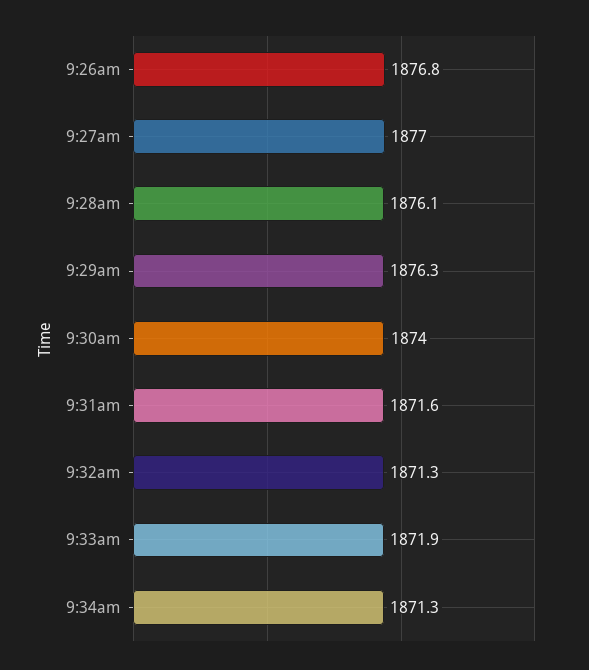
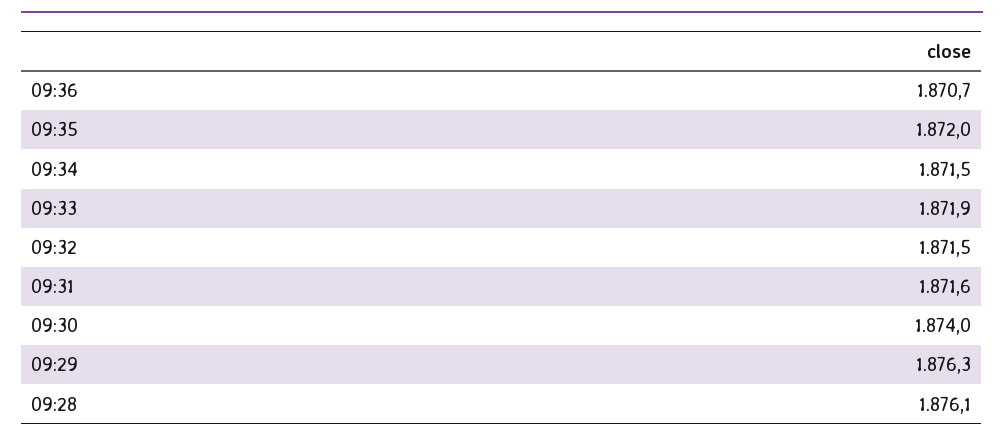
9:26am: 1876.8 -> none
9:27am: 1877 -> none
9:32am: 1871.3 -> 1871.5
9:34am: 1871.3 -> 1871.5
09:36: none -> 1870.7
09:35: none -> 1872

